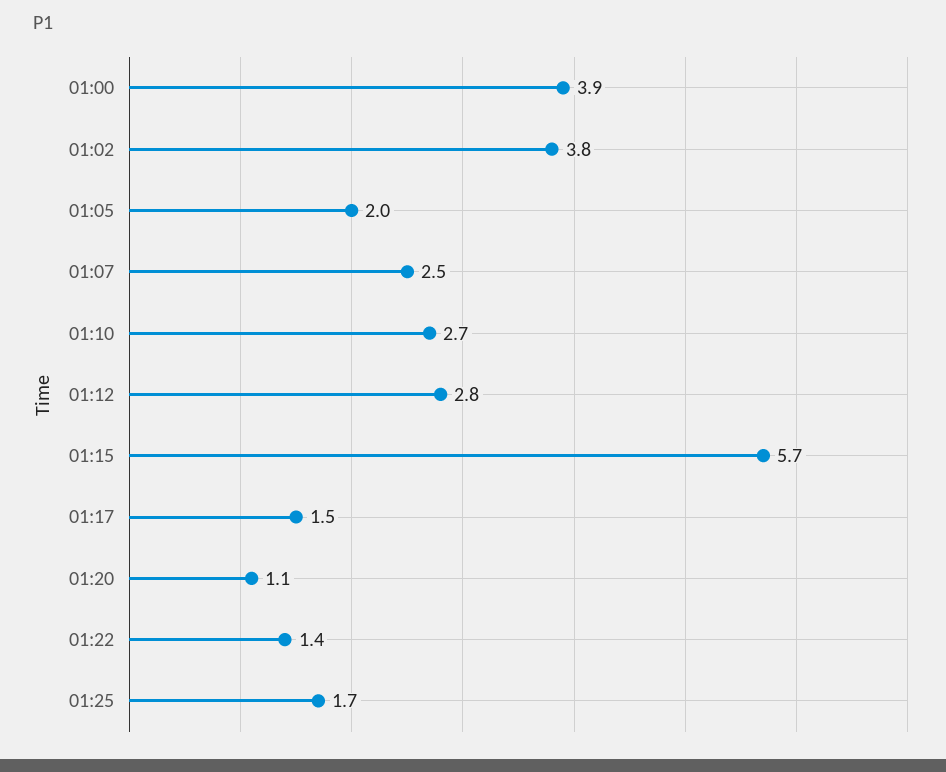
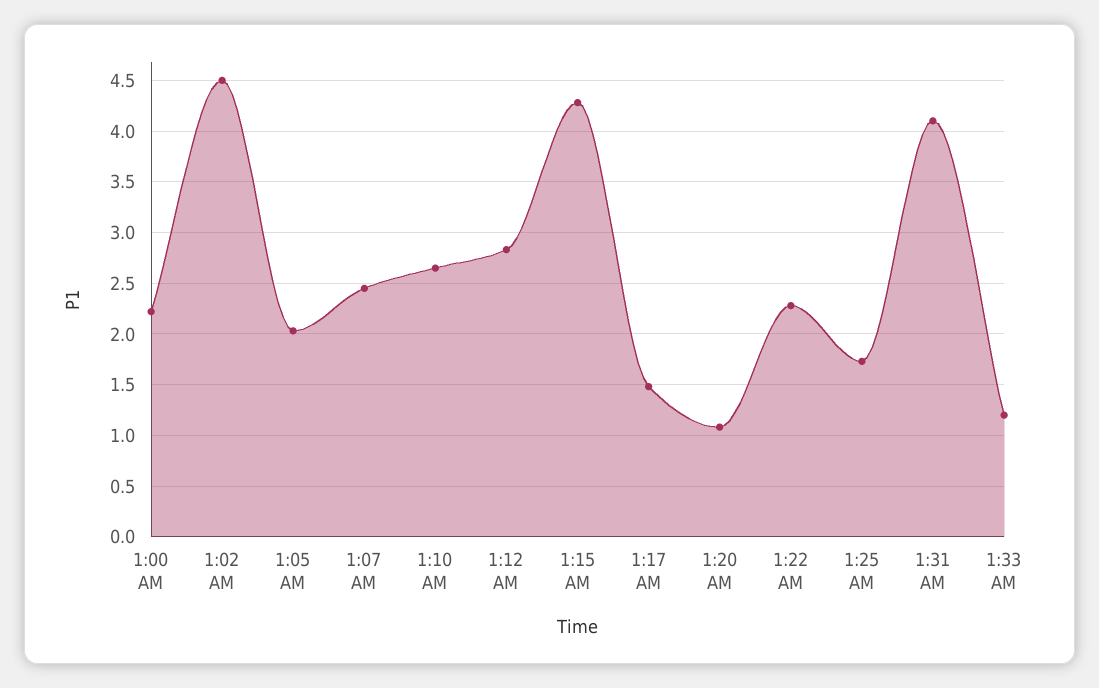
01:00: 3.9 -> 2.2
01:02: 3.8 -> 4.5
01:15: 5.7 -> 4.3
01:22: 1.4 -> 2.3
1:31 AM: none -> 4.1
1:33 AM: none -> 1.2

